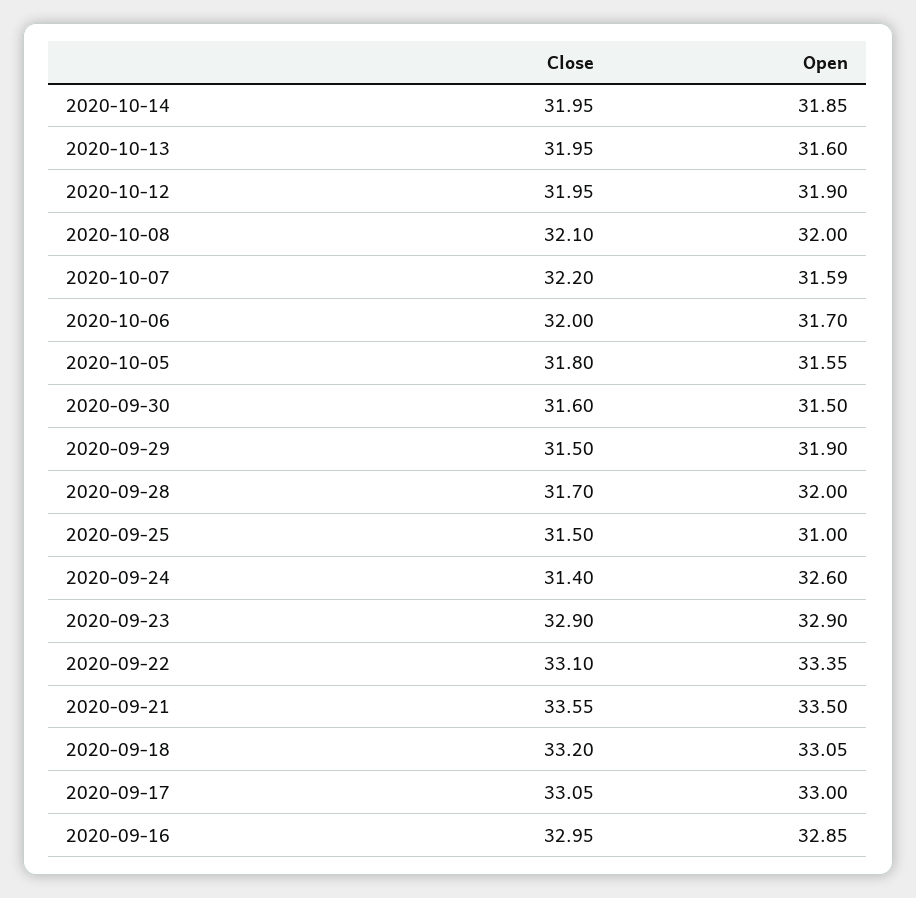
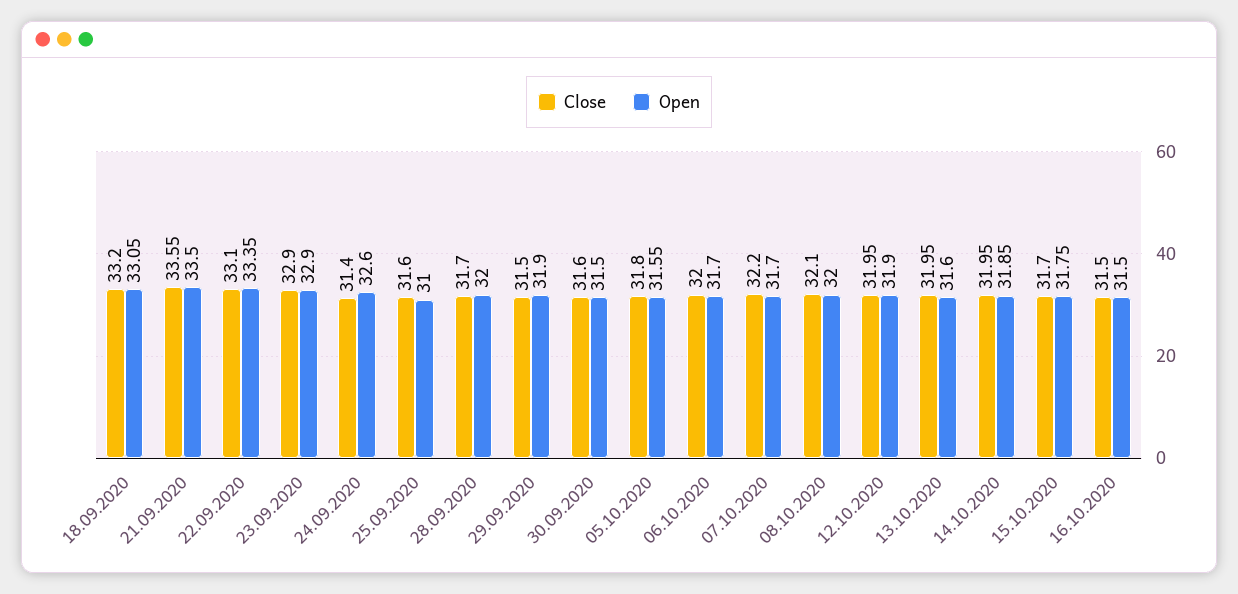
Open, 2020-10-07: 31.59 -> 31.7
Close, 2020-09-25: 31.5 -> 31.6
Close, 2020-09-17: 33.05 -> none
Open, 2020-09-17: 33 -> none
Close, 2020-09-16: 32.95 -> none
Open, 2020-09-16: 32.85 -> none
Close, 15.10.2020: none -> 31.7
Open, 15.10.2020: none -> 31.75
Close, 16.10.2020: none -> 31.5
Open, 16.10.2020: none -> 31.5

